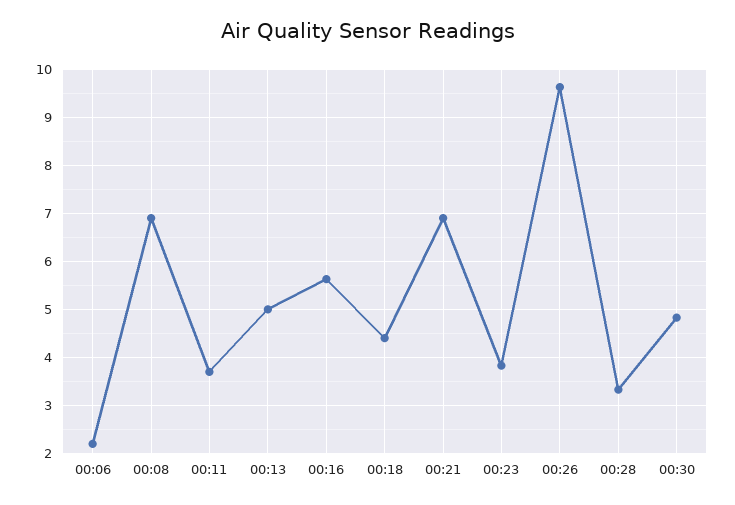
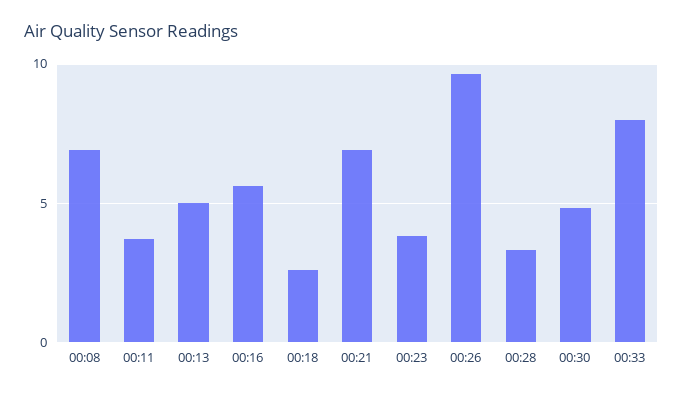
00:06: 2.2 -> none
00:18: 4.4 -> 2.5
00:33: none -> 8

